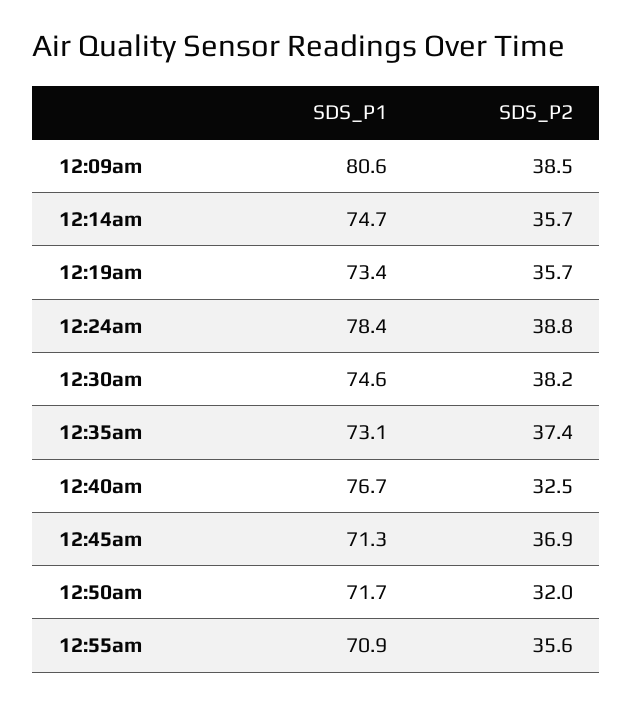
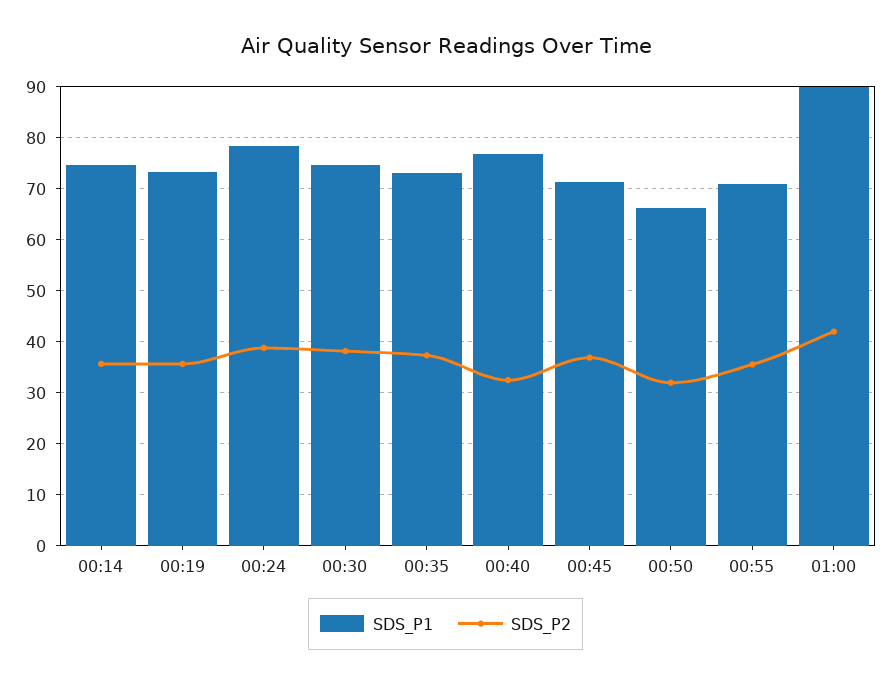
SDS_P1, 12:09am: 80.6 -> none
SDS_P2, 12:09am: 38.5 -> none
SDS_P1, 12:50am: 71.7 -> 66
SDS_P1, 01:00: none -> 90
SDS_P2, 01:00: none -> 42

